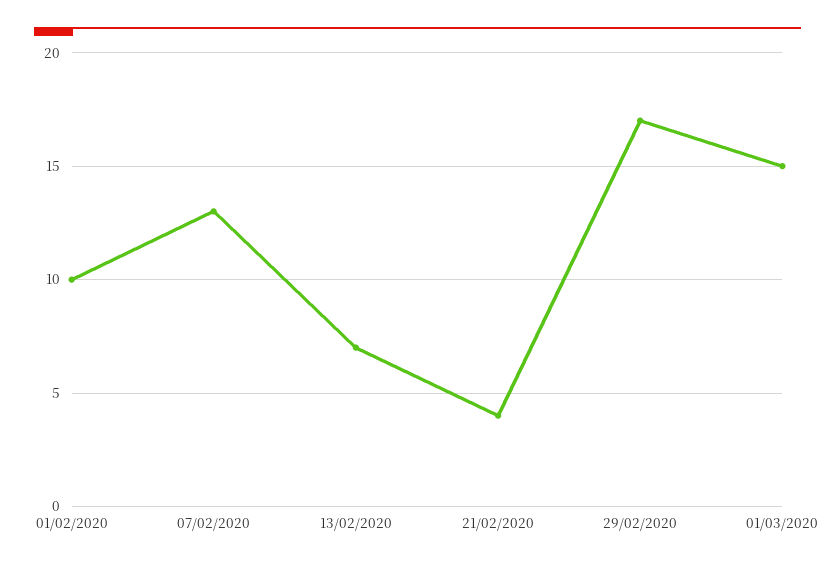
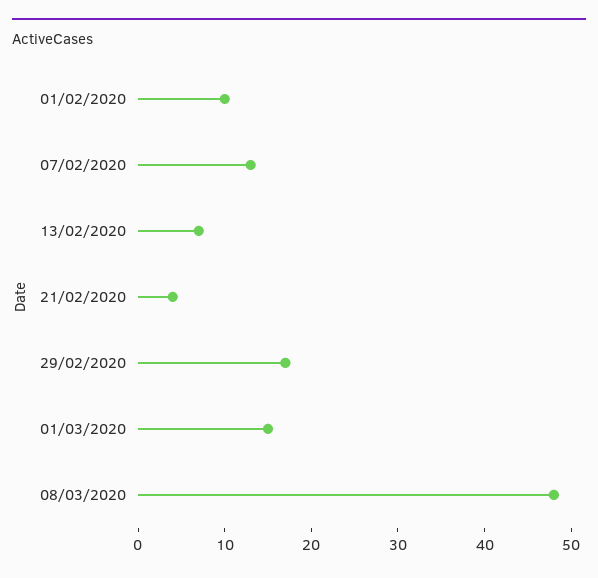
08/03/2020: none -> 48

